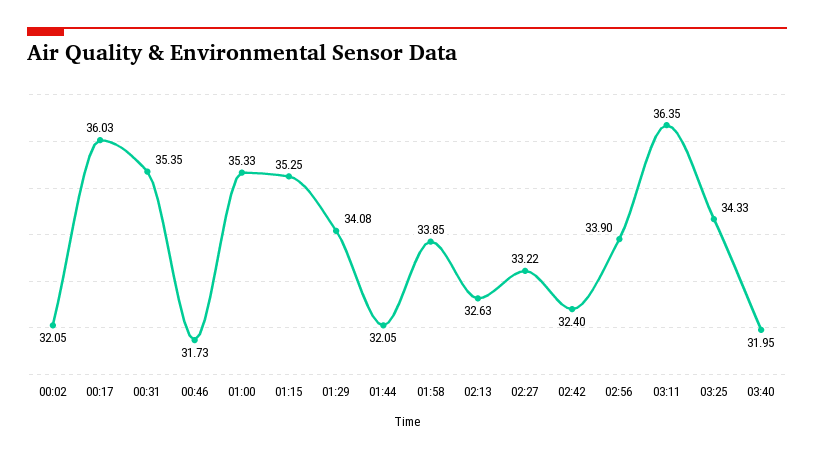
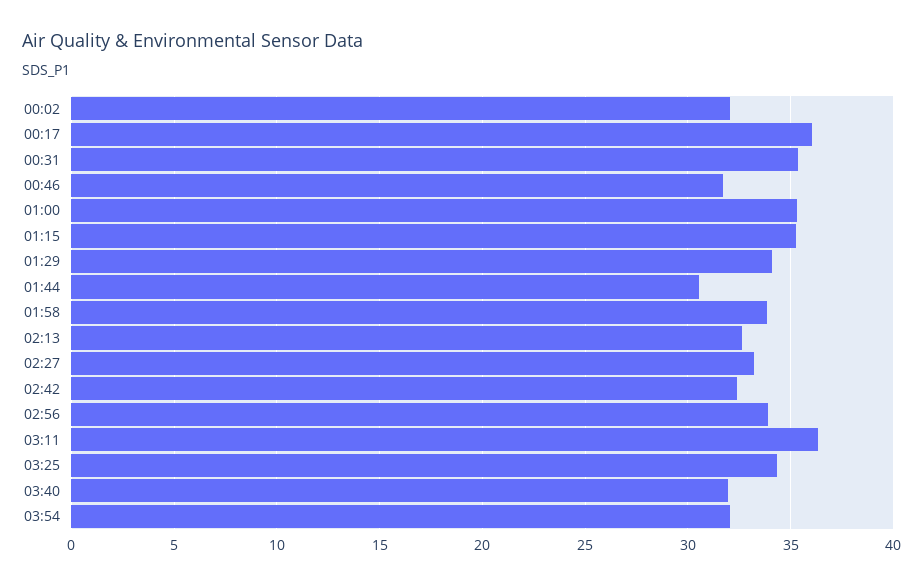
01:44: 32.05 -> 30.5
03:54: none -> 32

